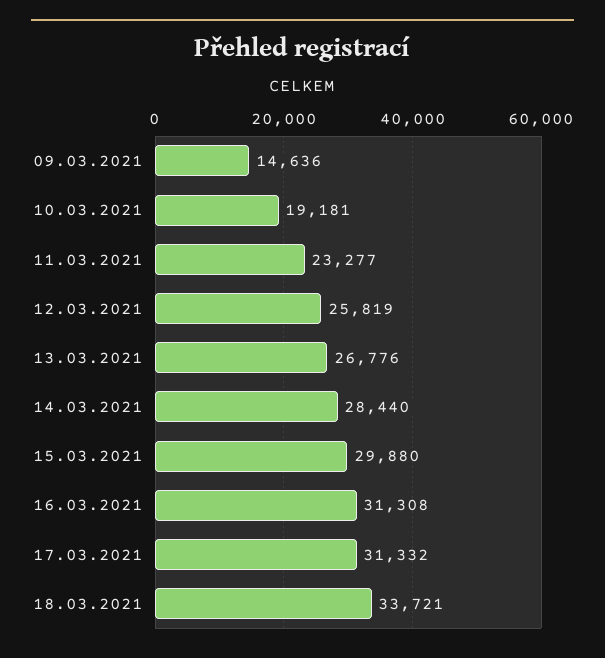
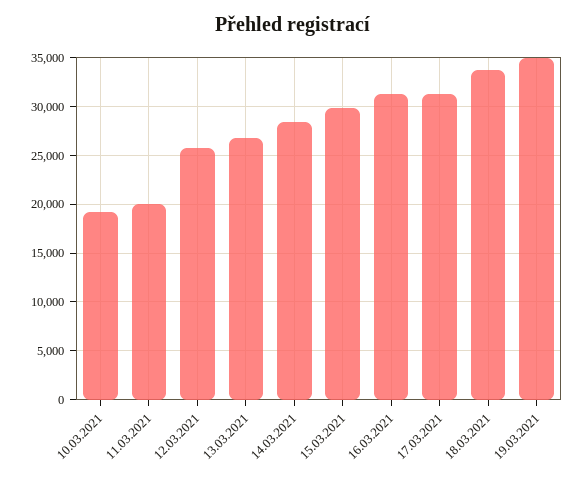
09.03.2021: 14636 -> none
11.03.2021: 23277 -> 20000
19.03.2021: none -> 35000

